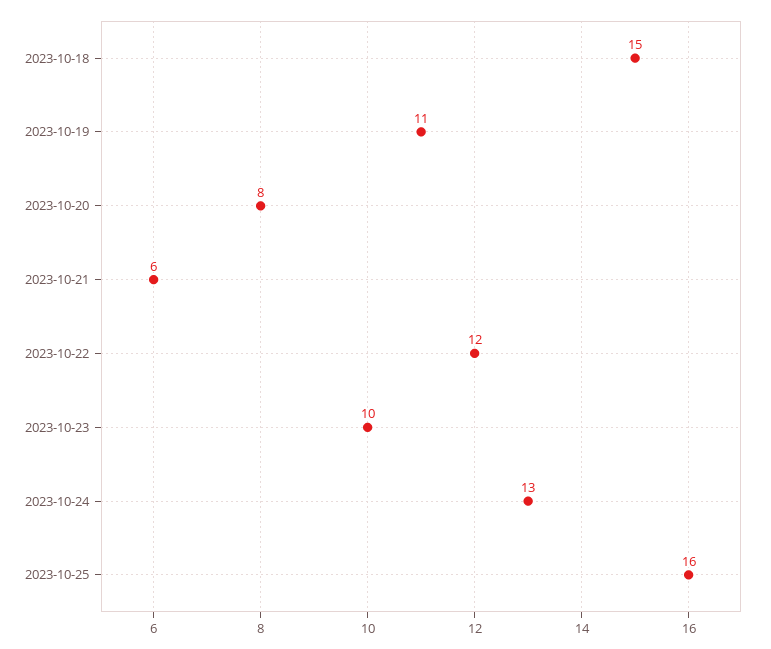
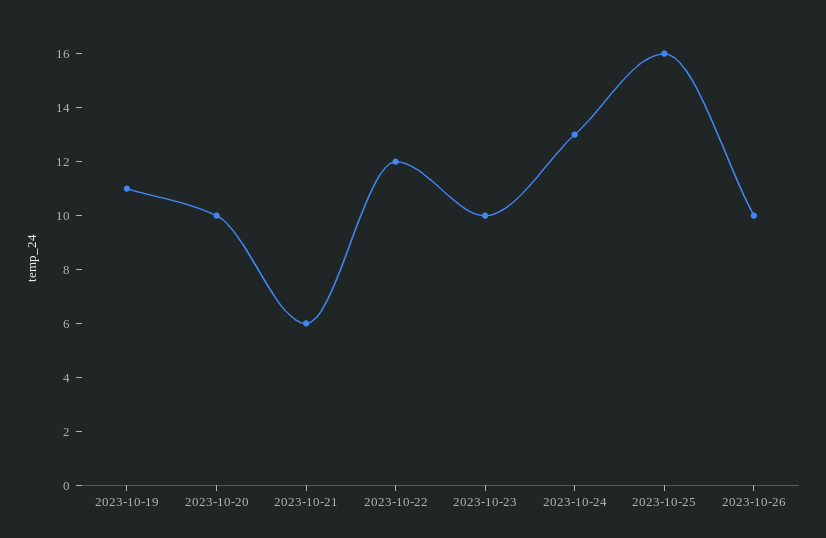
2023-10-18: 15 -> none
2023-10-20: 8 -> 10
2023-10-26: none -> 10

